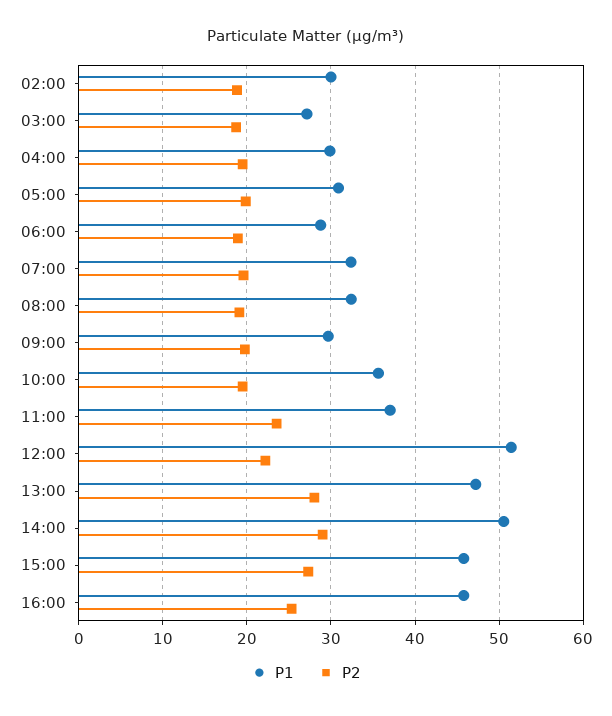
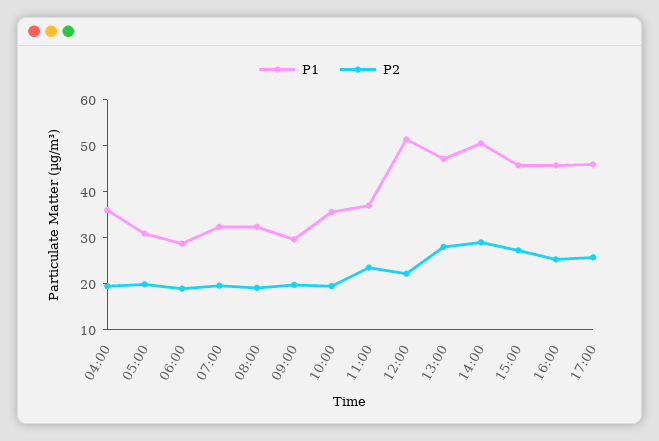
P1, 02:00: 30 -> none
P2, 02:00: 19 -> none
P1, 03:00: 27 -> none
P2, 03:00: 19 -> none
P1, 04:00: 30 -> 36
P1, 17:00: none -> 46
P2, 17:00: none -> 26

